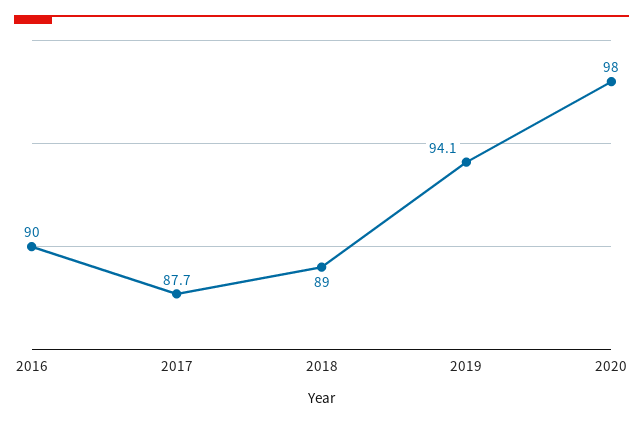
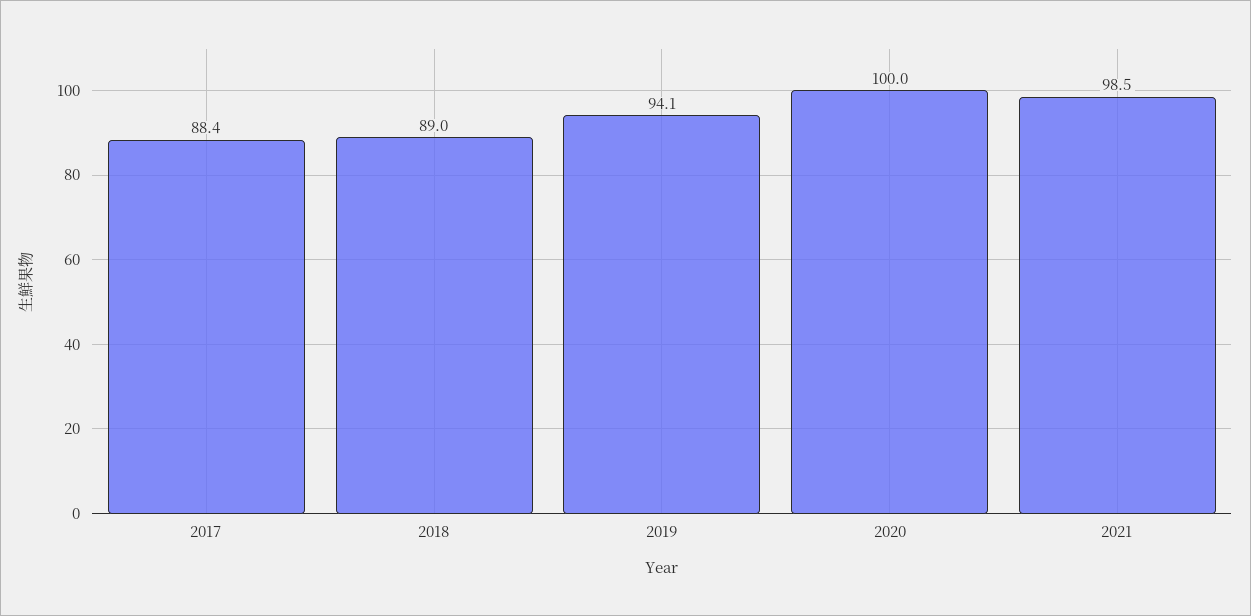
2016: 90 -> none
2017: 87.7 -> 88.4
2020: 98 -> 100
2021: none -> 98.5

